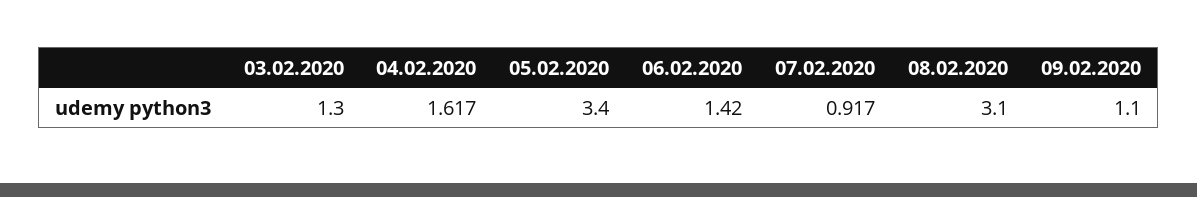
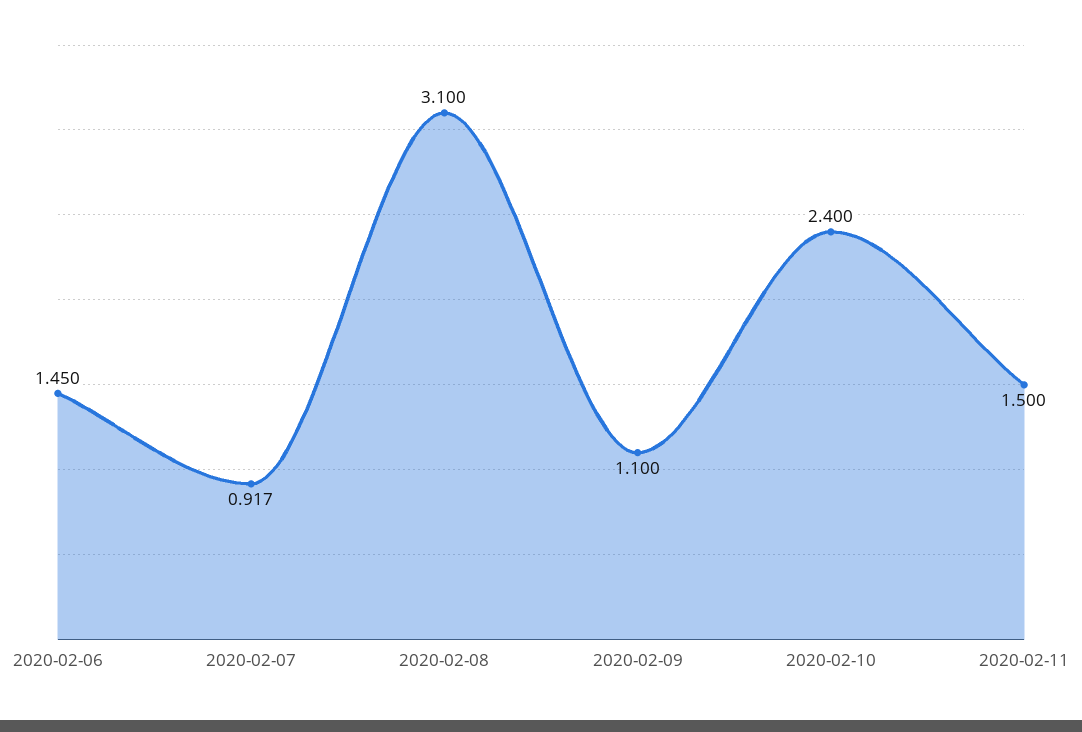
03.02.2020: 1.3 -> none
04.02.2020: 1.617 -> none
05.02.2020: 3.4 -> none
06.02.2020: 1.42 -> 1.45
2020-02-10: none -> 2.4
2020-02-11: none -> 1.5

